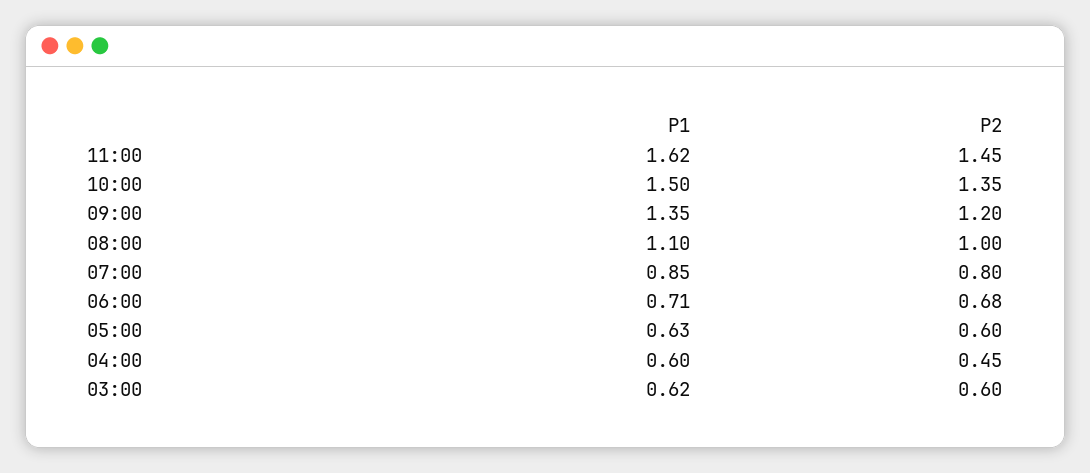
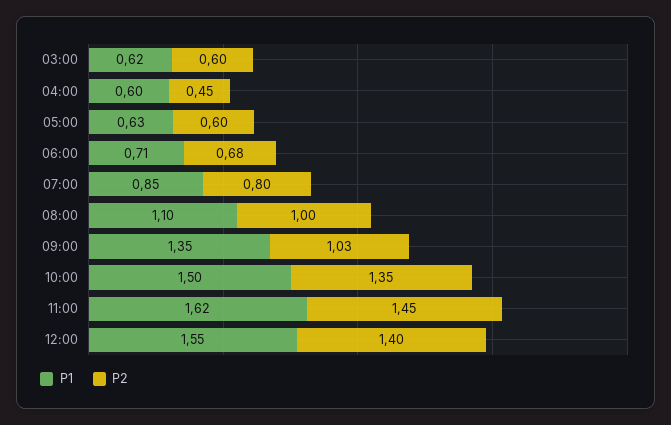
P2, 09:00: 1.2 -> 1.03
P1, 12:00: none -> 1.55
P2, 12:00: none -> 1.4

